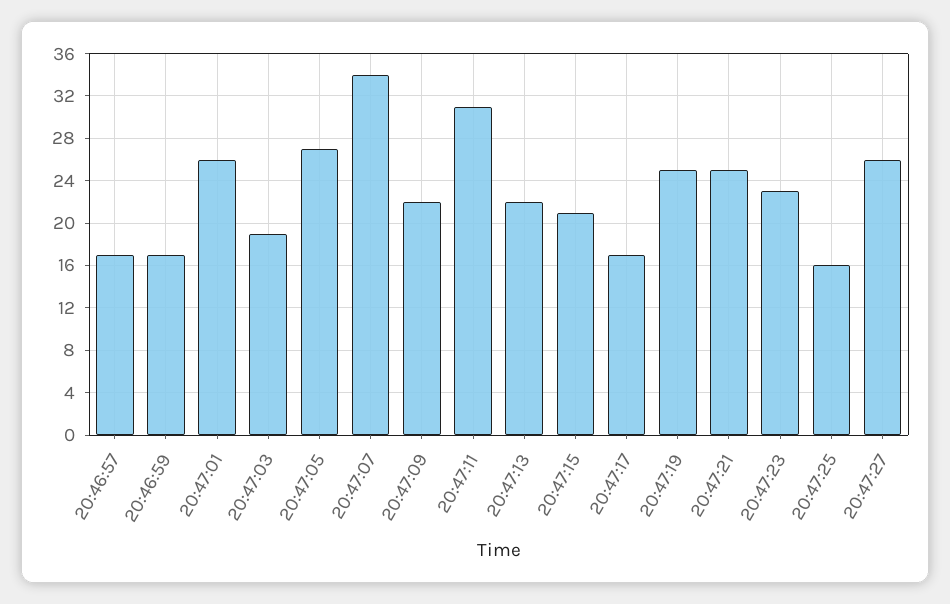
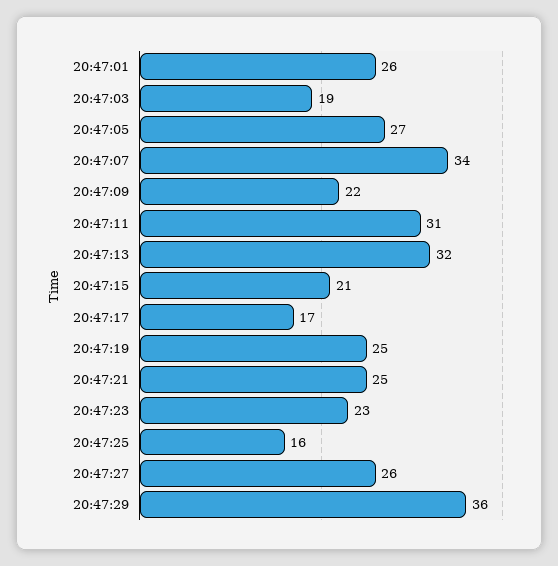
20:46:57: 17 -> none
20:46:59: 17 -> none
20:47:13: 22 -> 32
20:47:29: none -> 36

